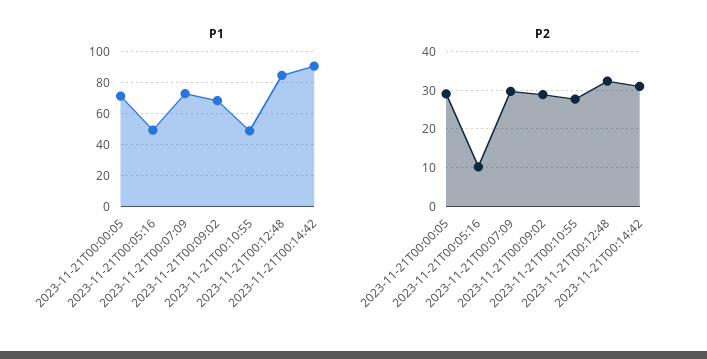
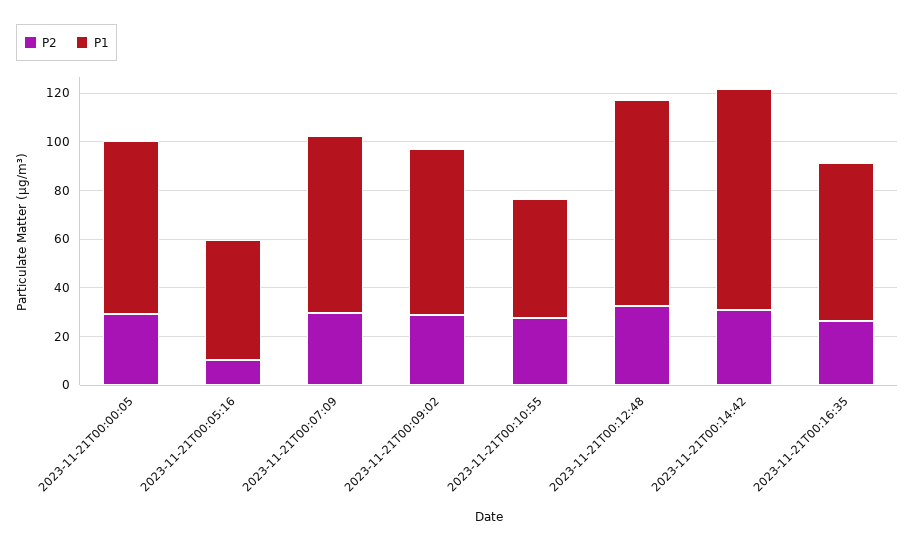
P2, 2023-11-21T00:16:35: none -> 25
P1, 2023-11-21T00:16:35: none -> 65

